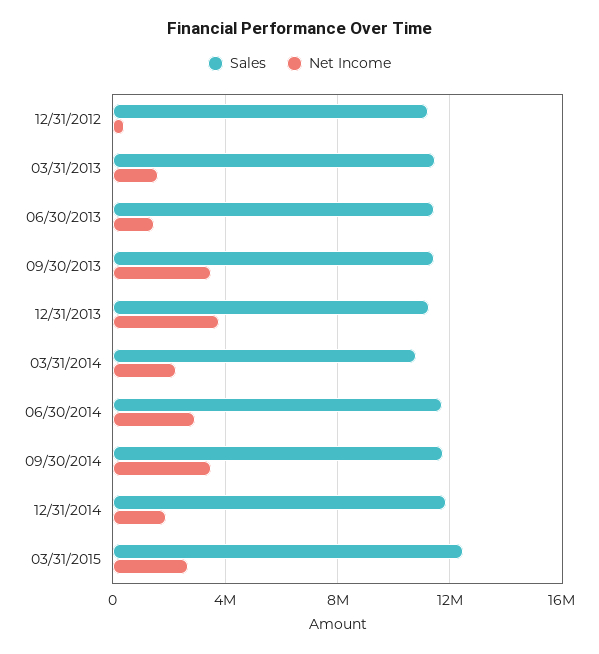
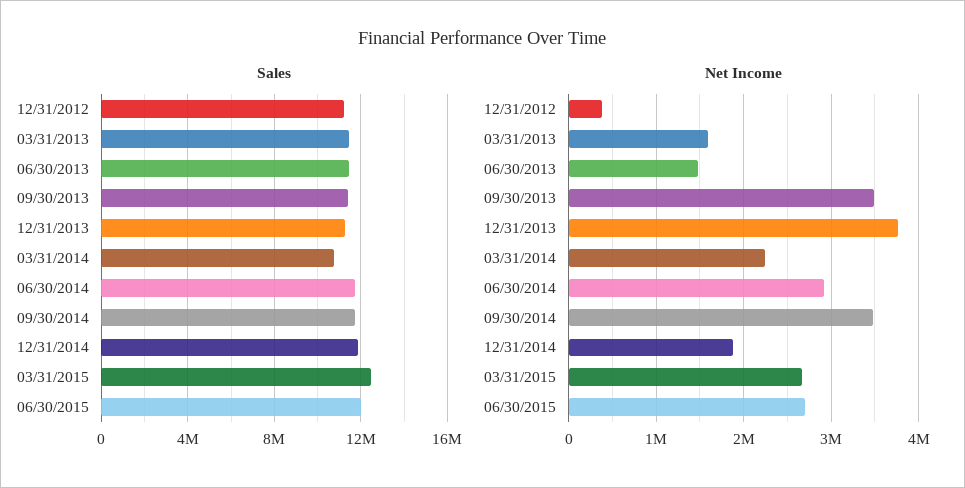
Sales, 06/30/2015: none -> 12000000
Net Income, 06/30/2015: none -> 2700000

